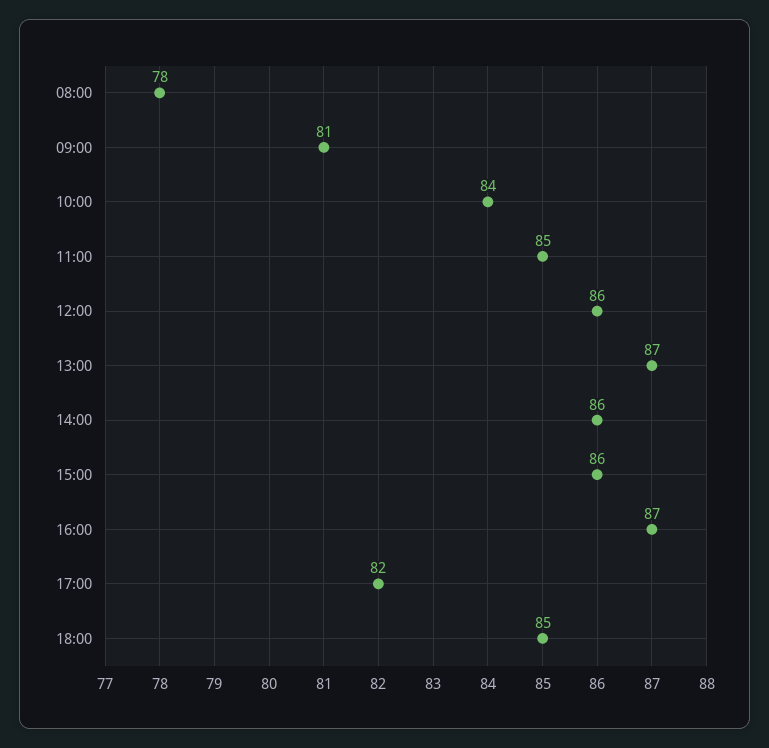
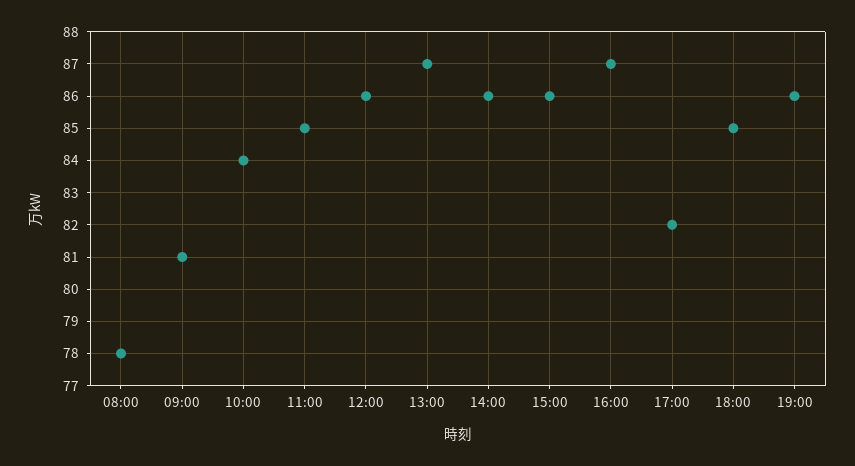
19:00: none -> 86

